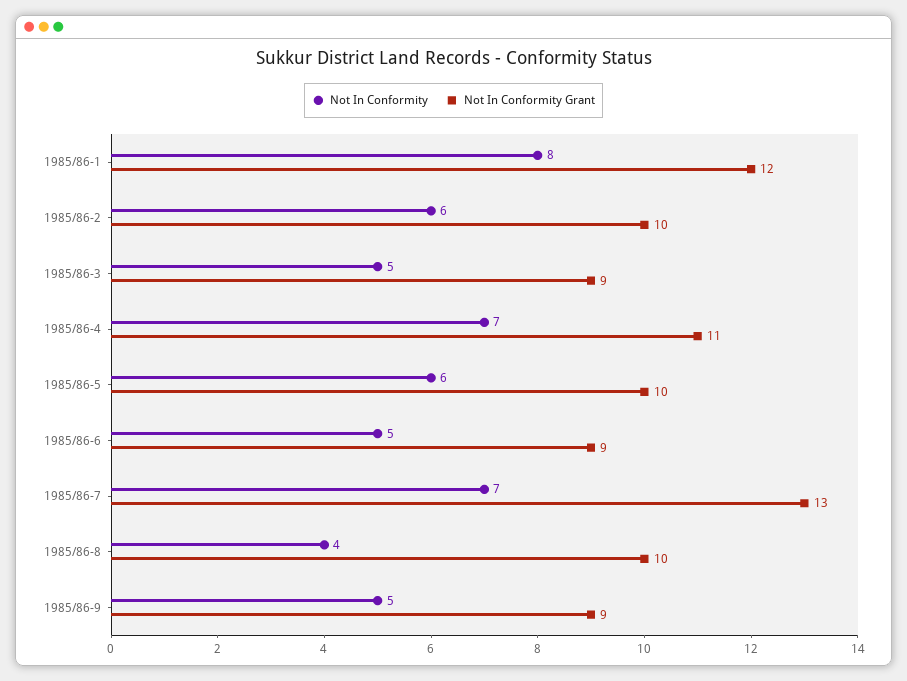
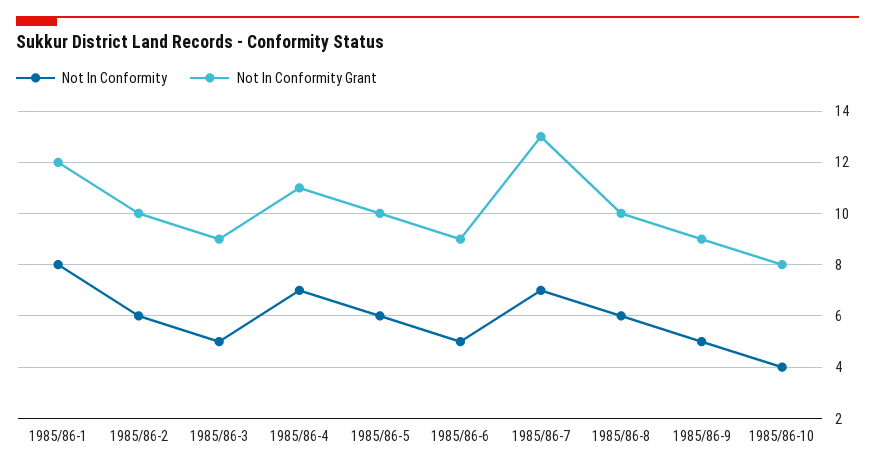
Not In Conformity, 1985/86-8: 4 -> 6
Not In Conformity, 1985/86-10: none -> 4
Not In Conformity Grant, 1985/86-10: none -> 8

